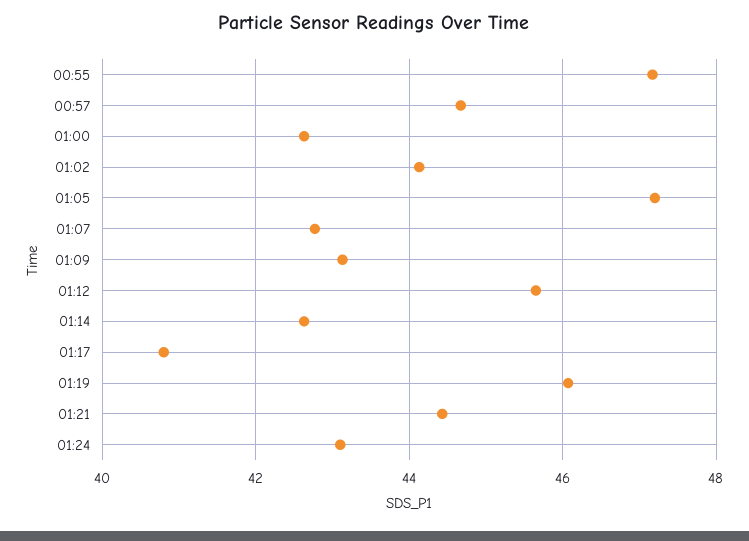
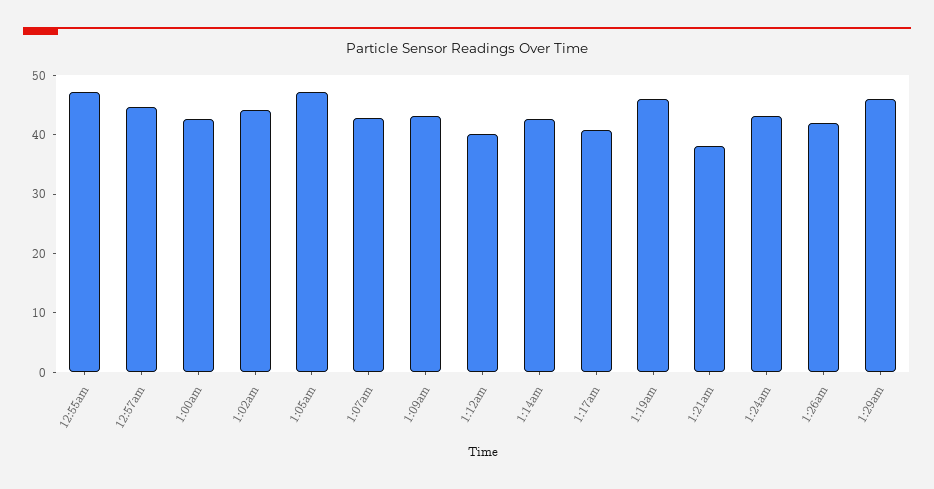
01:12: 45.6 -> 40
01:21: 44.4 -> 38
1:26am: none -> 42
1:29am: none -> 46

